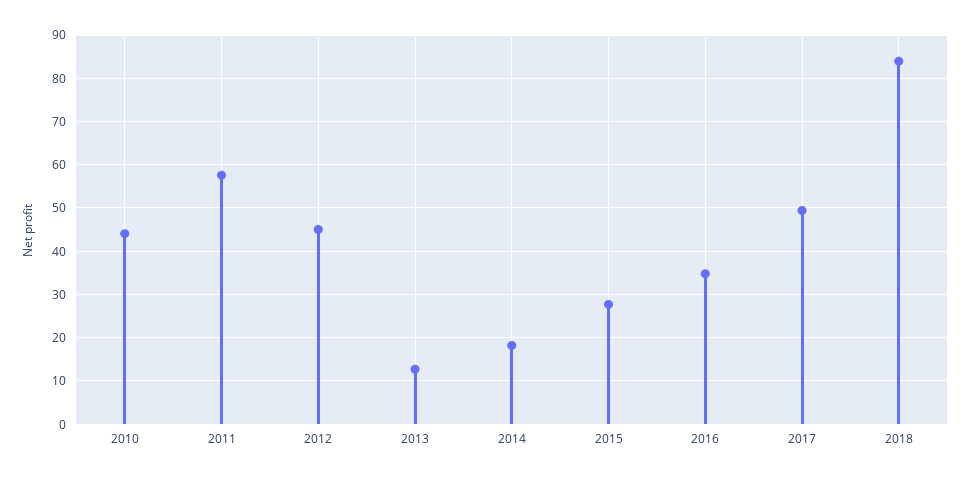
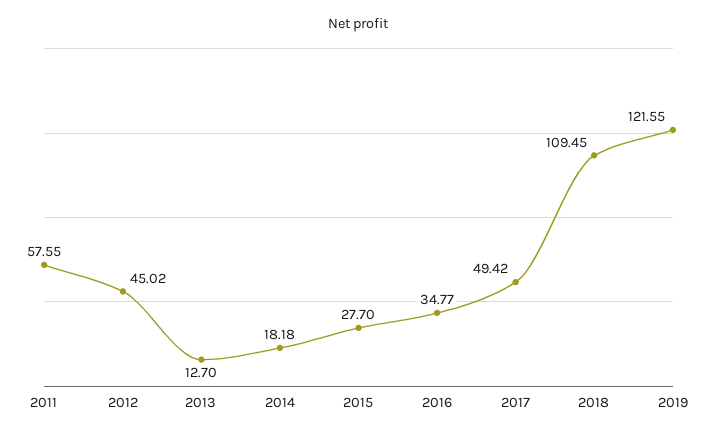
2010: 44 -> none
2018: 84 -> 109.45
2019: none -> 121.55

